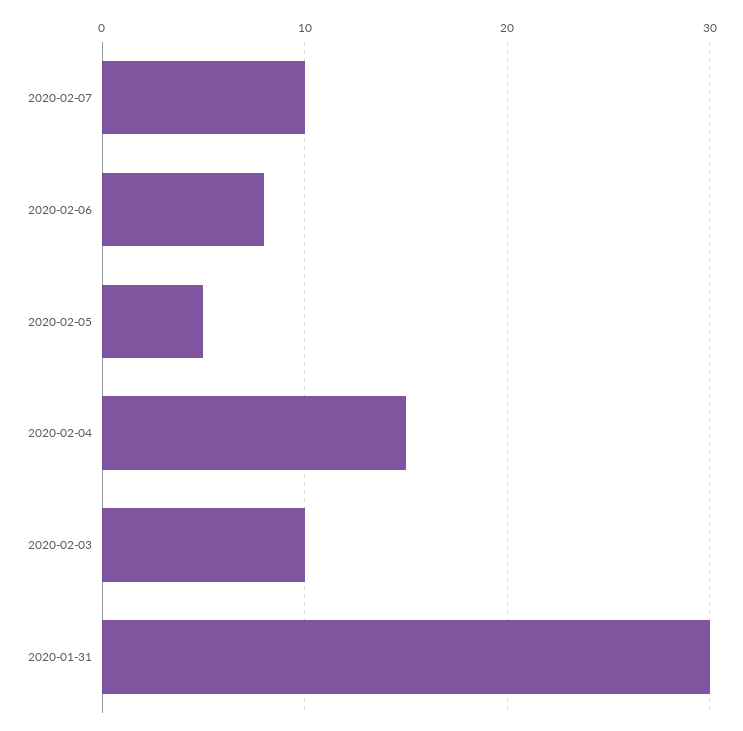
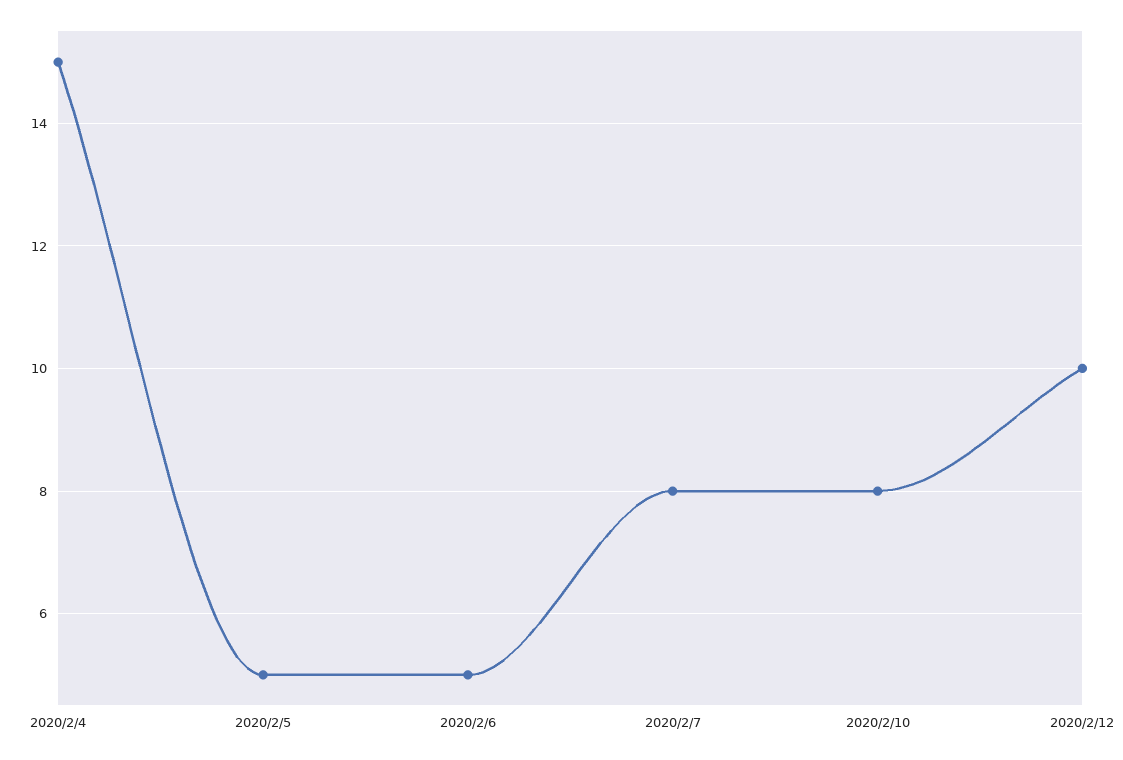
2020-02-07: 10 -> 8
2020-02-06: 8 -> 5
2020-02-03: 10 -> none
2020-01-31: 30 -> none
2020/2/10: none -> 8
2020/2/12: none -> 10

